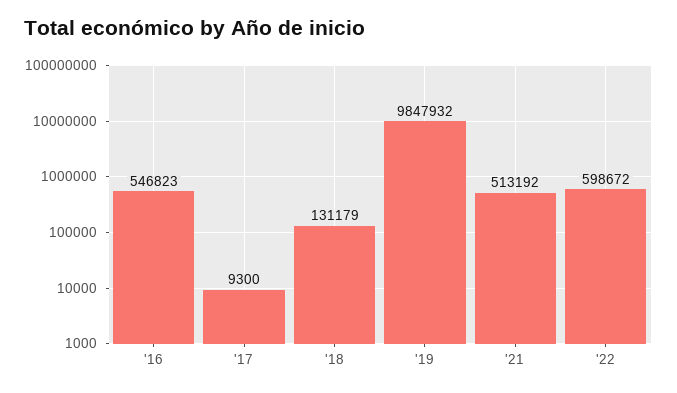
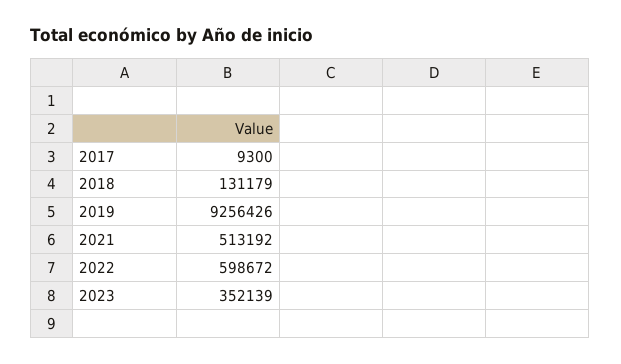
'16: 546823 -> none
'19: 9847932 -> 9256426
2023: none -> 352139

